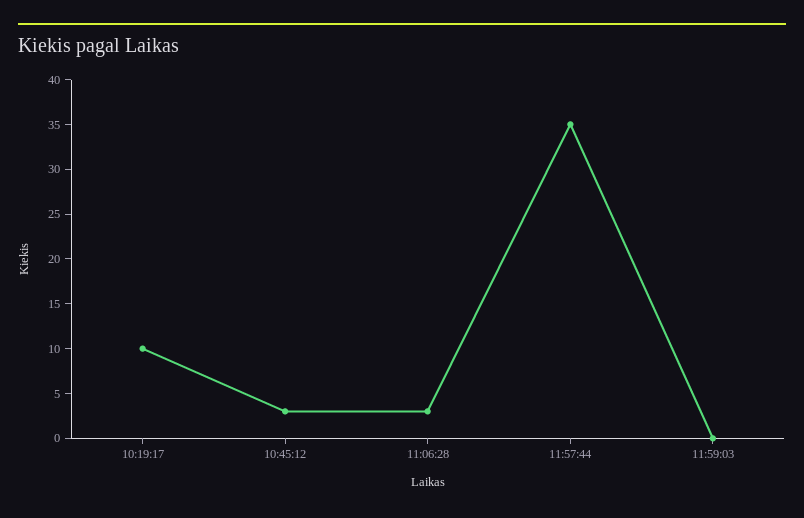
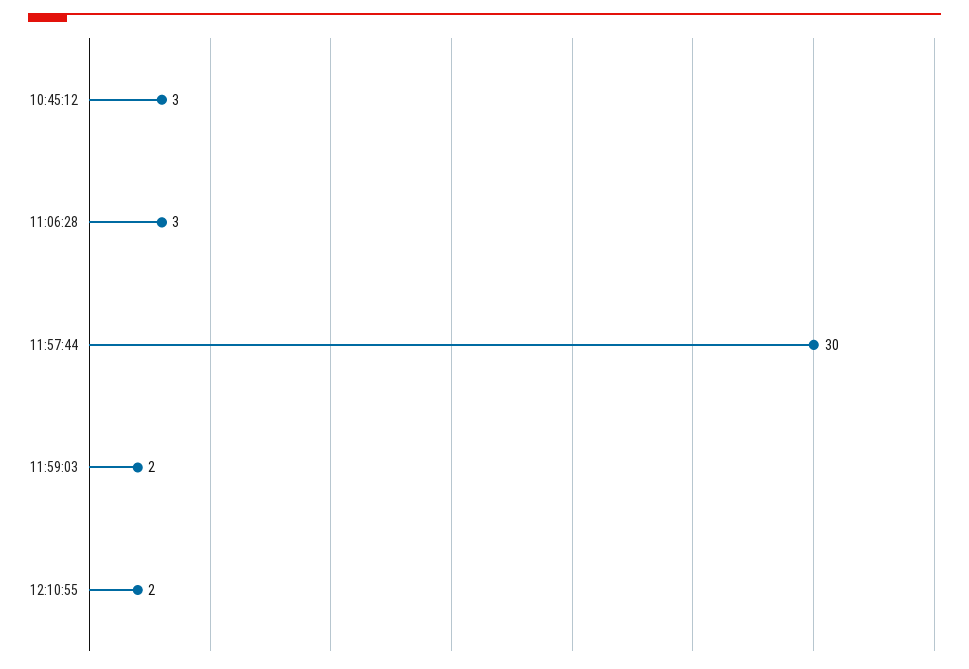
10:19:17: 10 -> none
11:57:44: 35 -> 30
11:59:03: 0 -> 2
12:10:55: none -> 2

